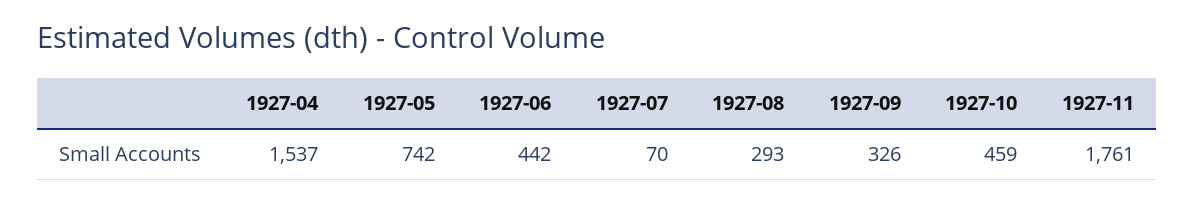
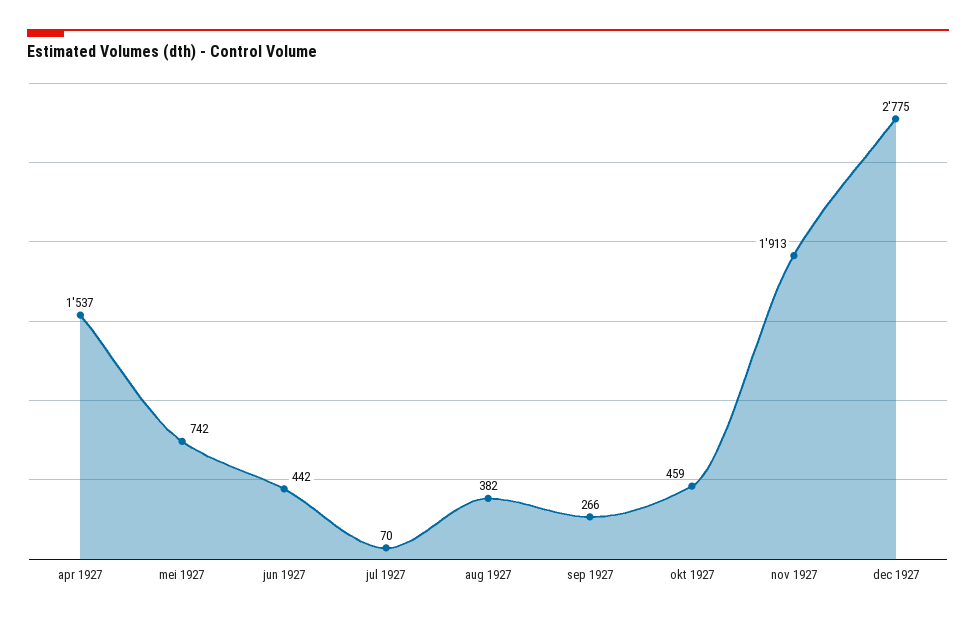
1927-08: 293 -> 382
1927-09: 326 -> 266
1927-11: 1761 -> 1913
dec 1927: none -> 2775

